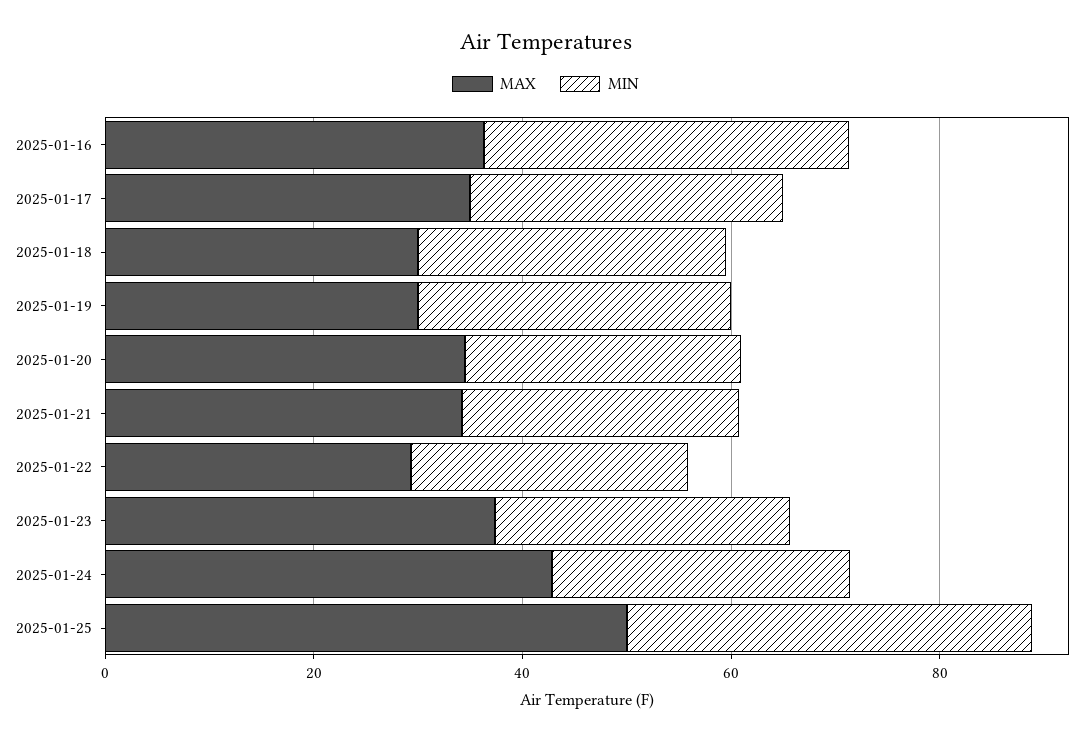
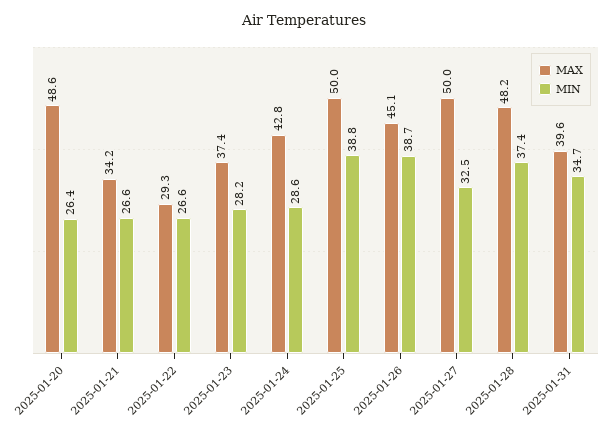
MAX, 2025-01-16: 35 -> none
MIN, 2025-01-16: 35 -> none
MAX, 2025-01-17: 35 -> none
MIN, 2025-01-17: 30 -> none
MAX, 2025-01-18: 30 -> none
MIN, 2025-01-18: 30 -> none
MAX, 2025-01-19: 30 -> none
MIN, 2025-01-19: 30 -> none
MAX, 2025-01-20: 35 -> 48.6
MAX, 2025-01-26: none -> 45.1
MIN, 2025-01-26: none -> 38.7
MAX, 2025-01-27: none -> 50
MIN, 2025-01-27: none -> 32.5
MAX, 2025-01-28: none -> 48.2
MIN, 2025-01-28: none -> 37.4
MAX, 2025-01-31: none -> 39.6
MIN, 2025-01-31: none -> 34.7

